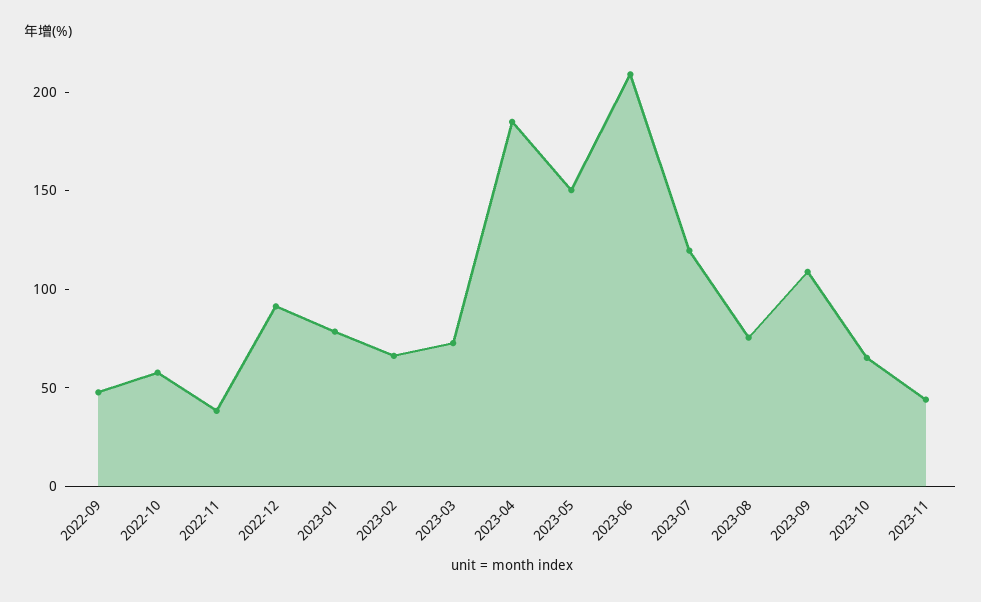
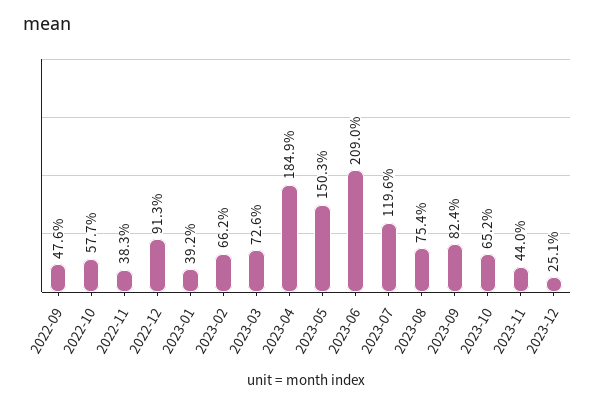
2023-01: 80 -> 39.2
2023-09: 110 -> 82.4
2023-12: none -> 25.1

